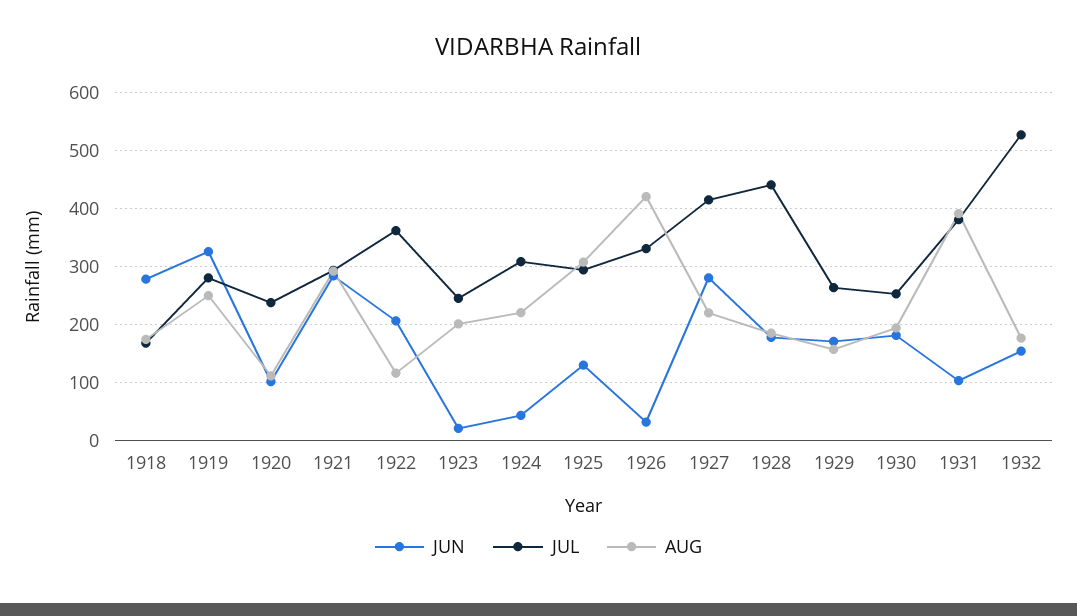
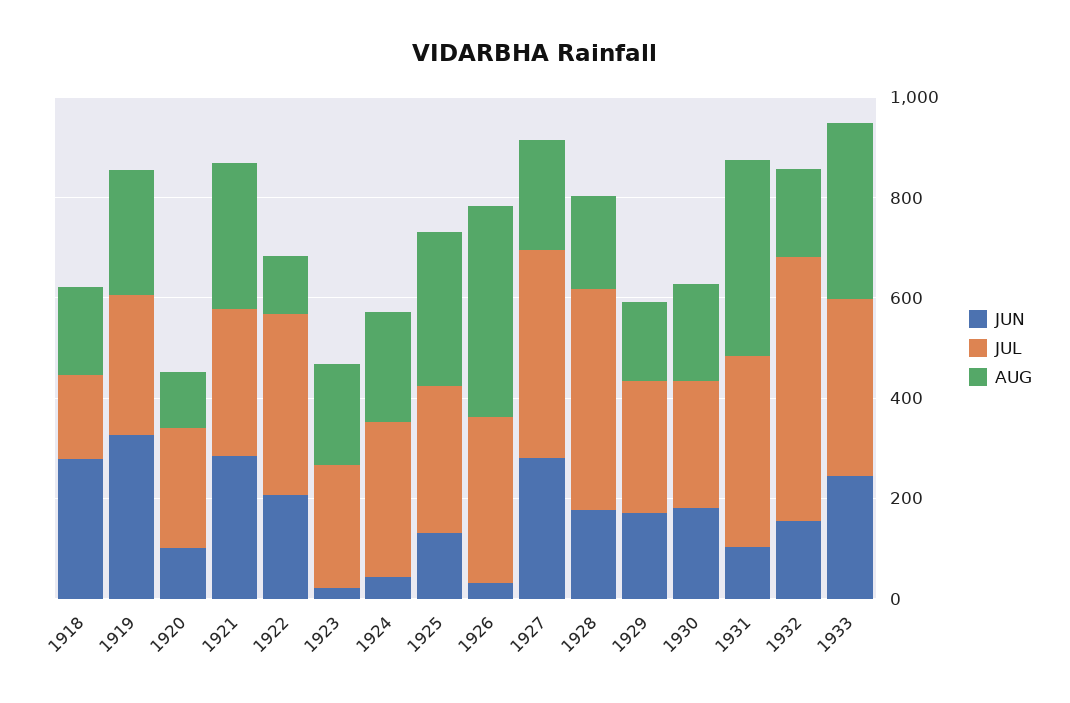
JUN, 1933: none -> 250
JUL, 1933: none -> 350
AUG, 1933: none -> 350

